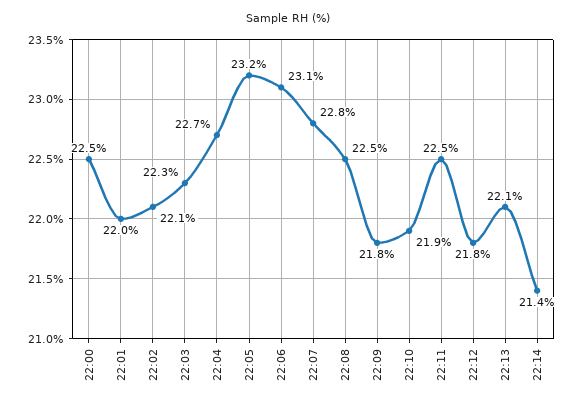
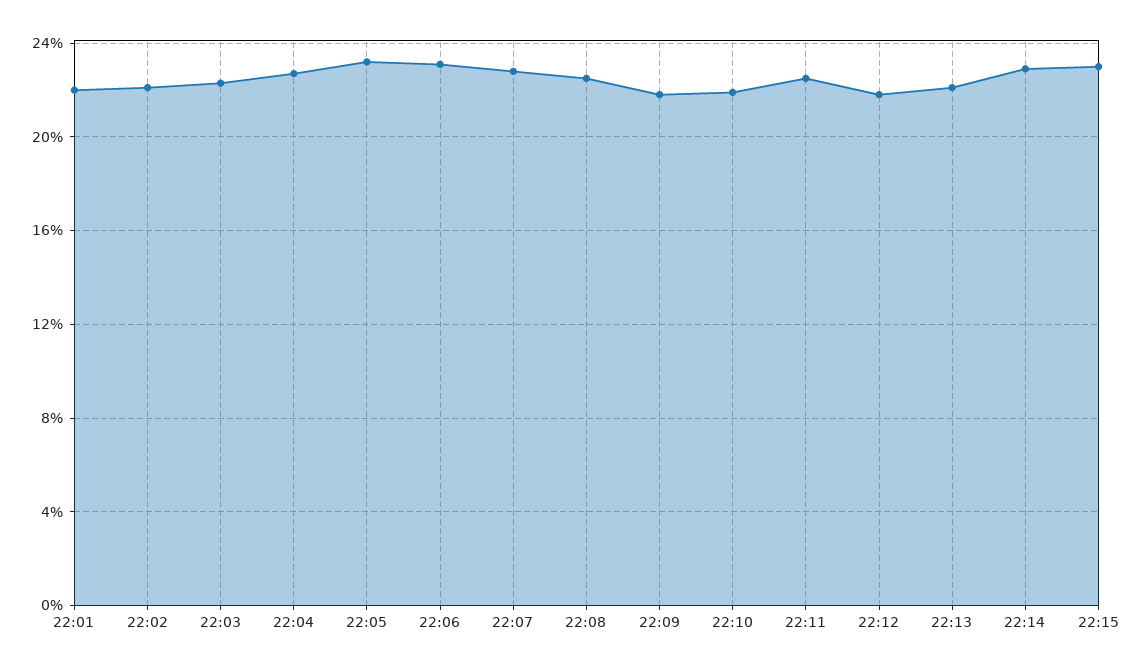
22:00: 22.5 -> none
22:14: 21.4 -> 23
22:15: none -> 23

